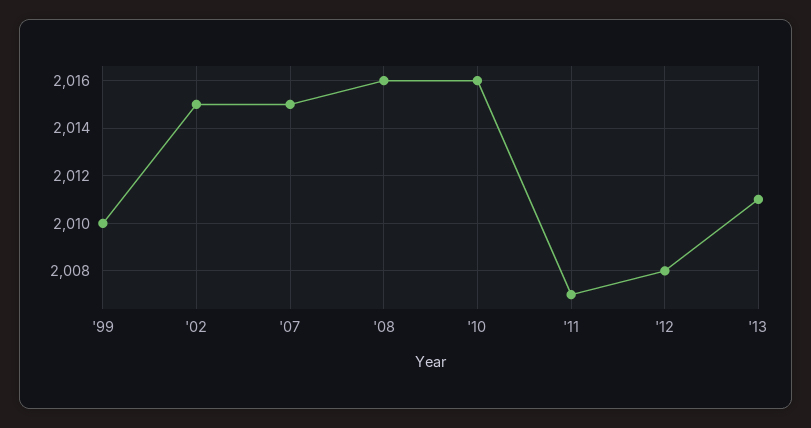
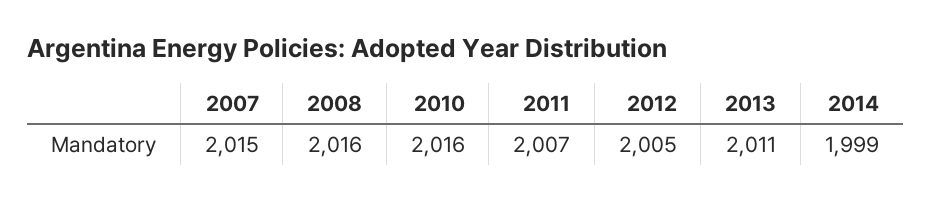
'99: 2010 -> none
'02: 2015 -> none
'12: 2008 -> 2005
2014: none -> 1999

